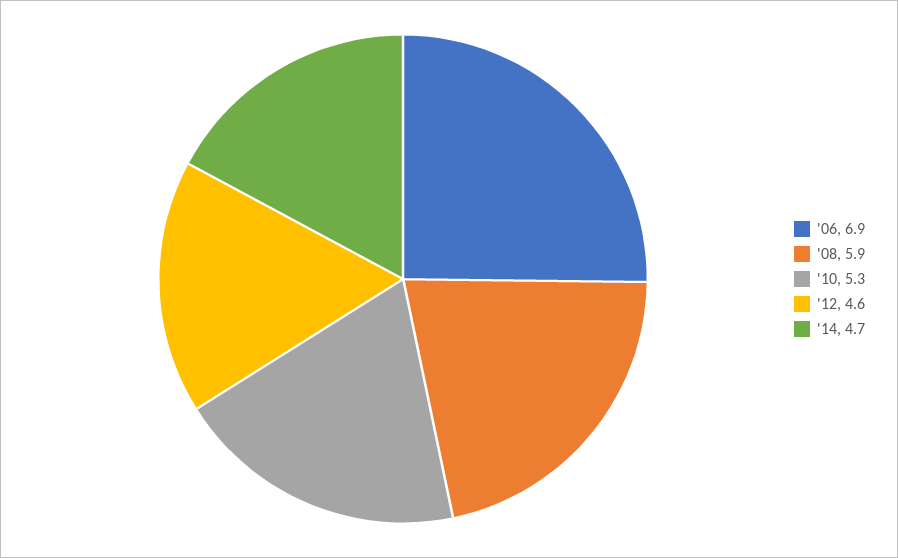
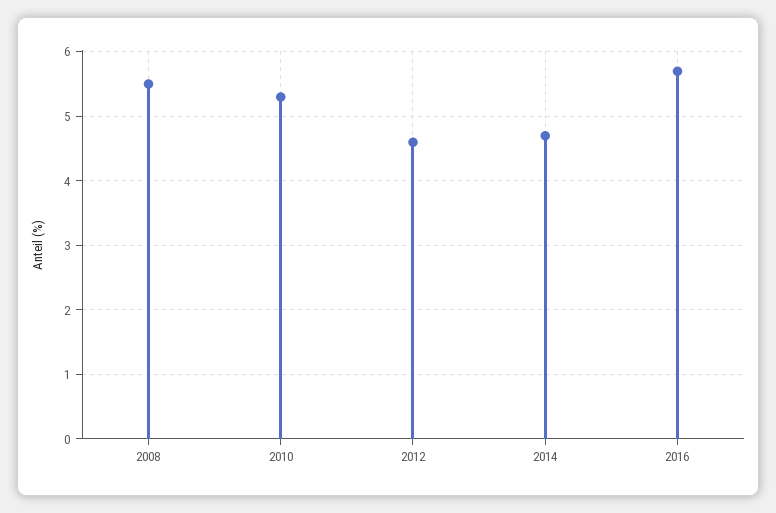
'06: 6.9 -> none
'08: 5.9 -> 5.5
2016: none -> 5.7

